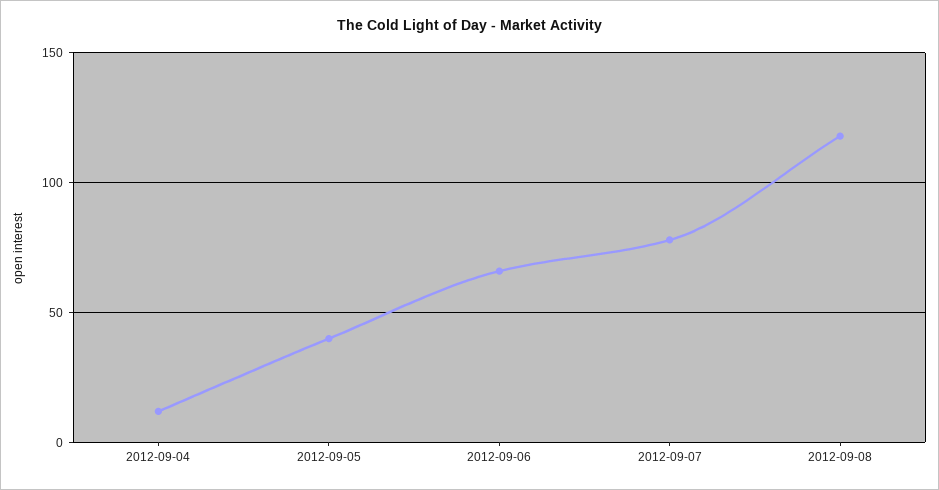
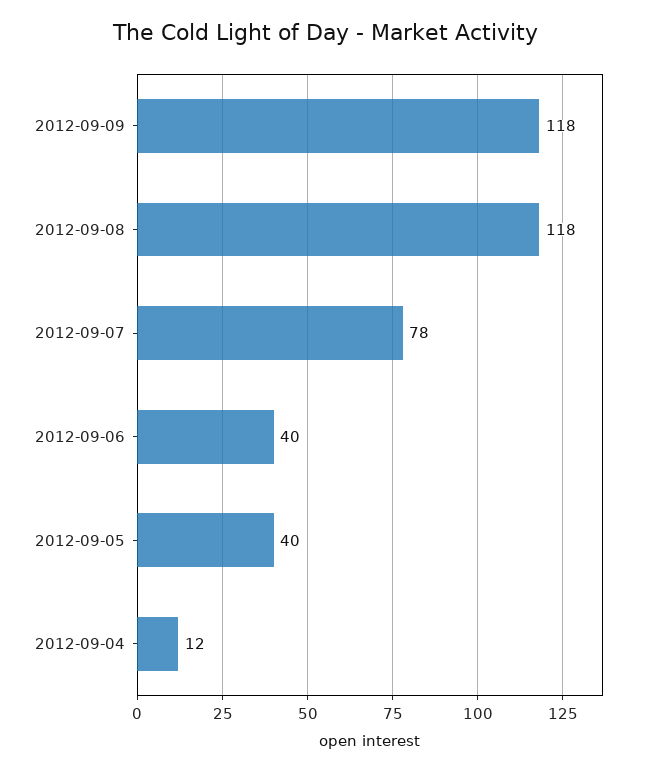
2012-09-06: 65 -> 40
2012-09-09: none -> 118

